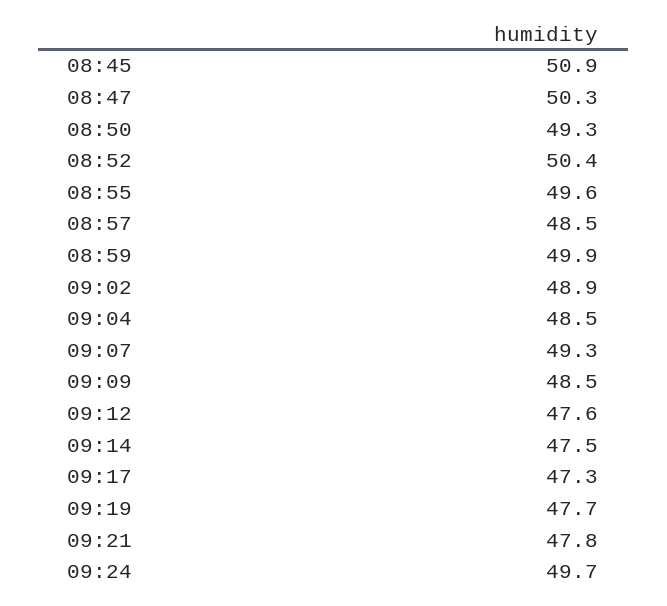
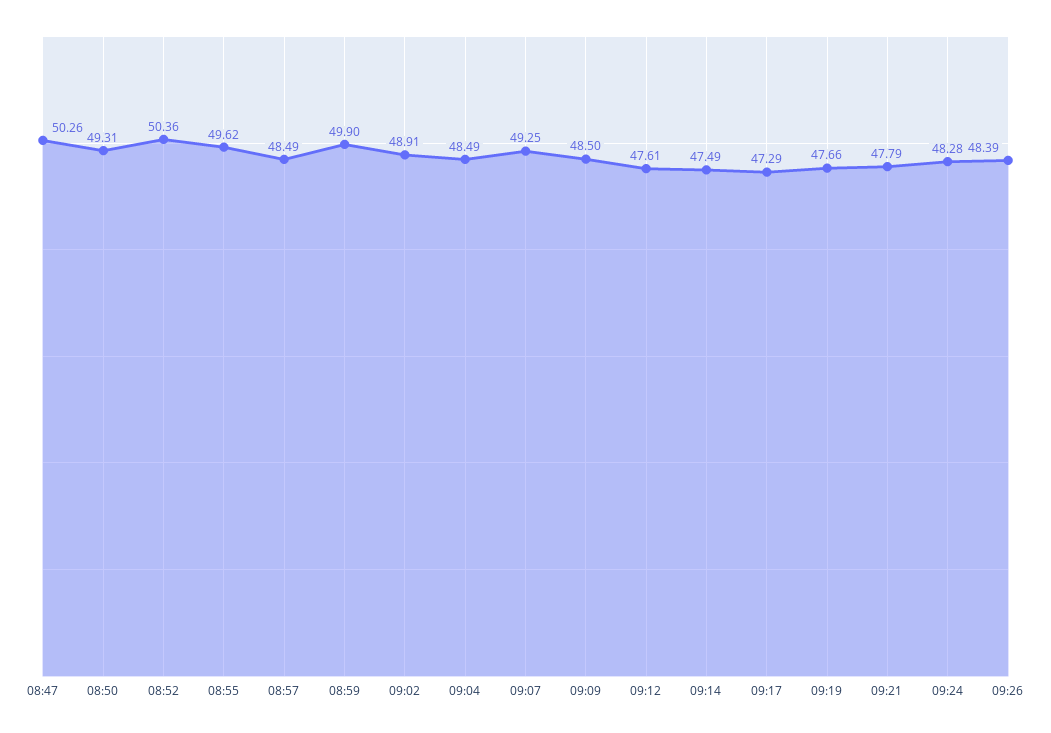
08:45: 50.9 -> none
09:24: 49.7 -> 48.28
09:26: none -> 48.39

